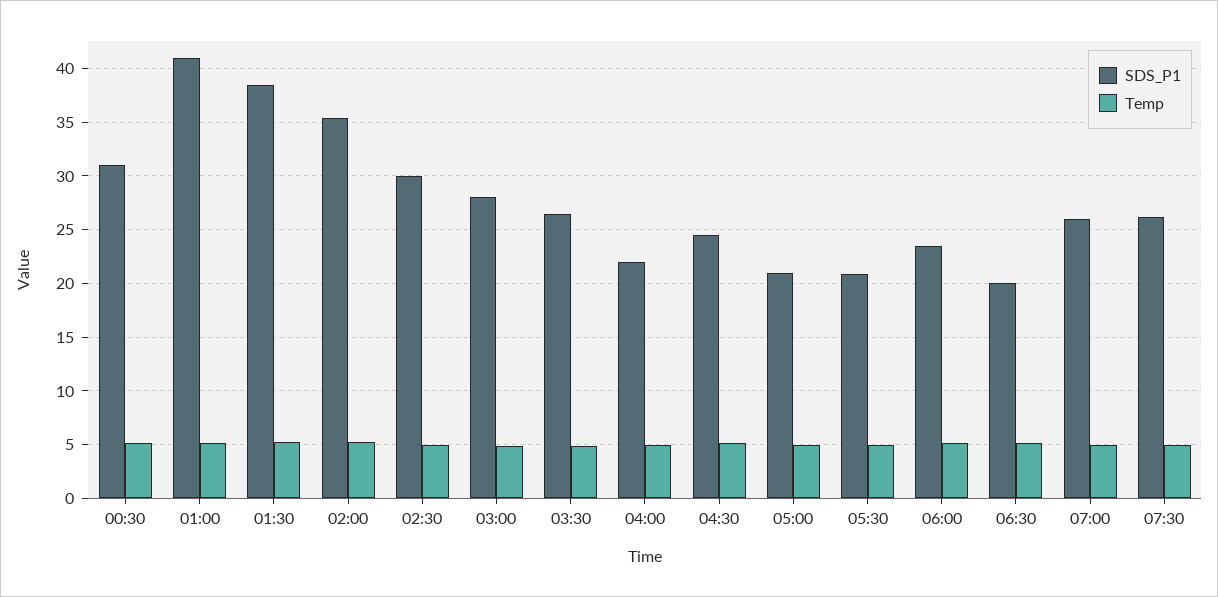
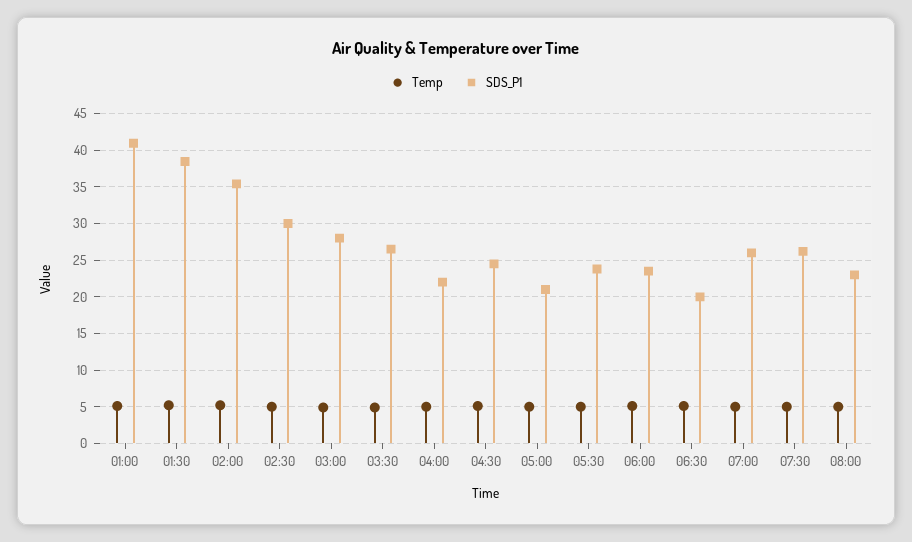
SDS_P1, 00:30: 31 -> none
Temp, 00:30: 5 -> none
SDS_P1, 05:30: 21 -> 24
Temp, 08:00: none -> 5
SDS_P1, 08:00: none -> 23

